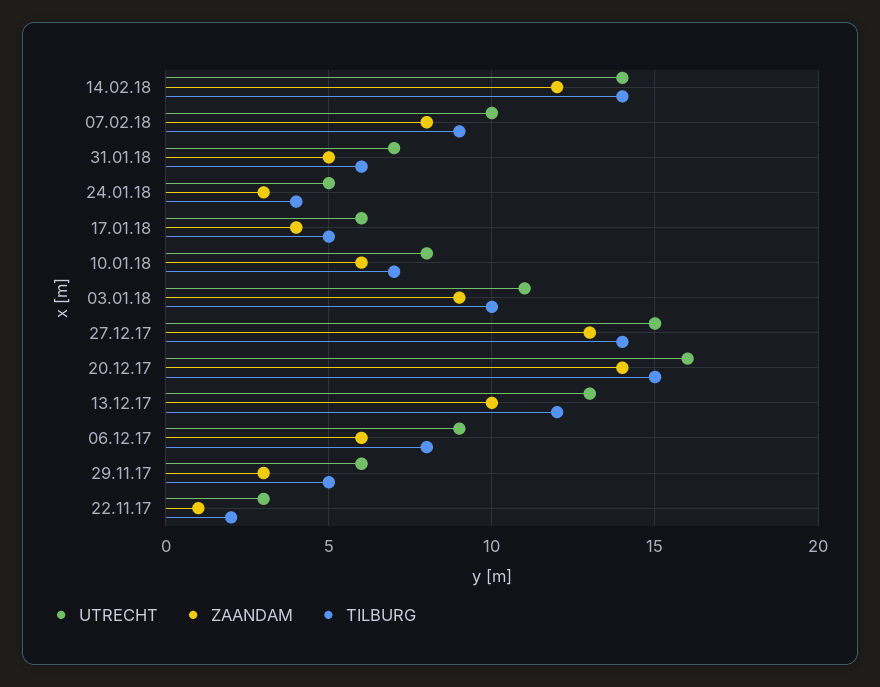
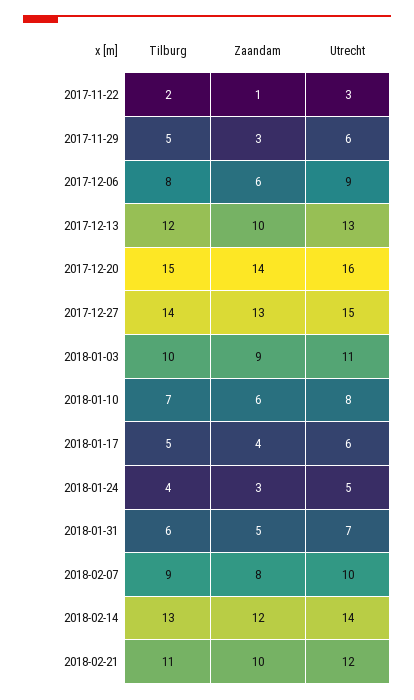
TILBURG, 14.02.18: 14 -> 13
TILBURG, 2018-02-21: none -> 11
ZAANDAM, 2018-02-21: none -> 10
UTRECHT, 2018-02-21: none -> 12

